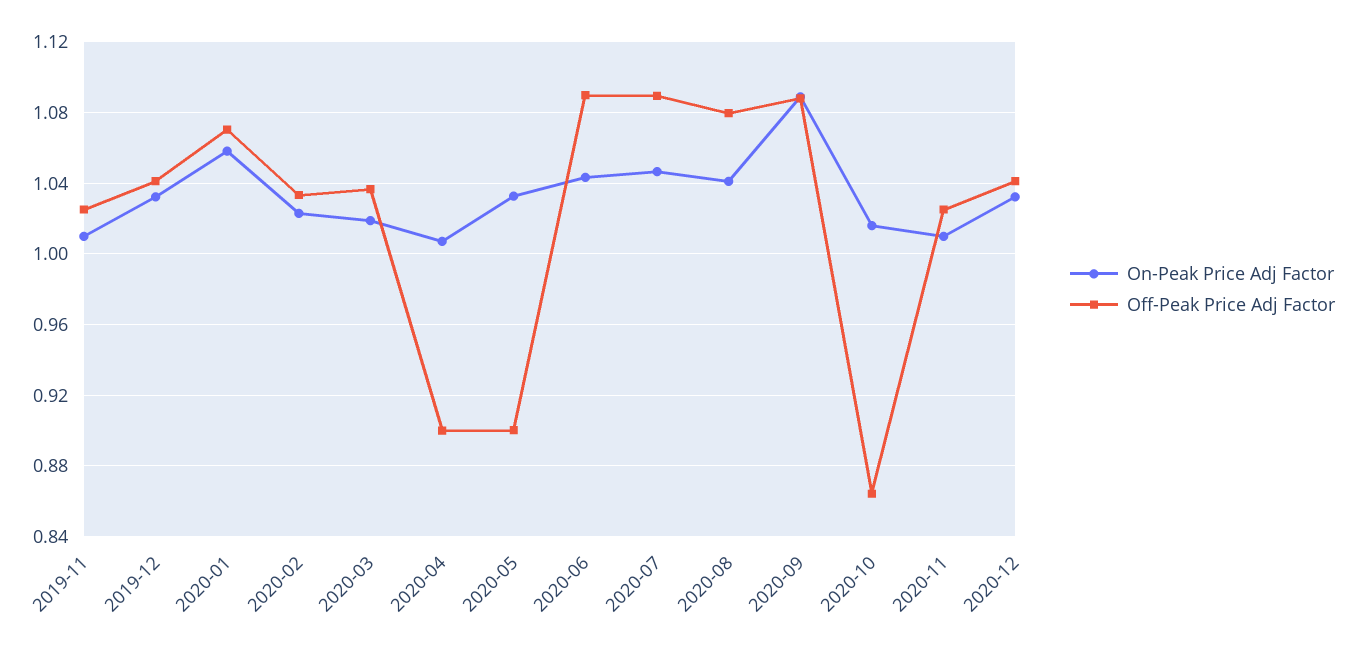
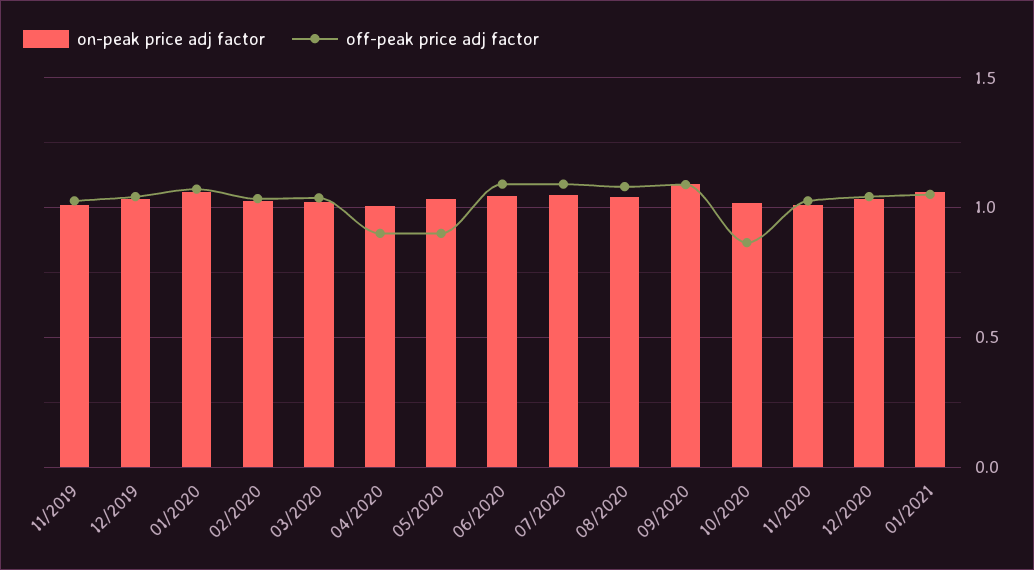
On-Peak Price Adj Factor, 01/2021: none -> 1.05
Off-Peak Price Adj Factor, 01/2021: none -> 1.05

